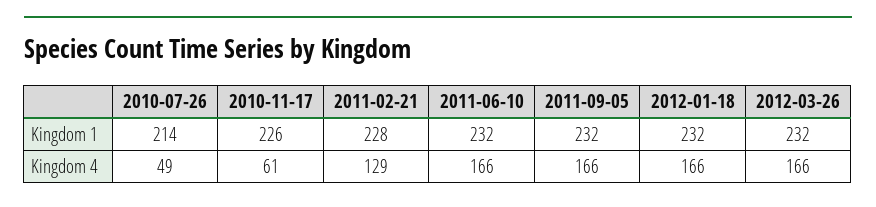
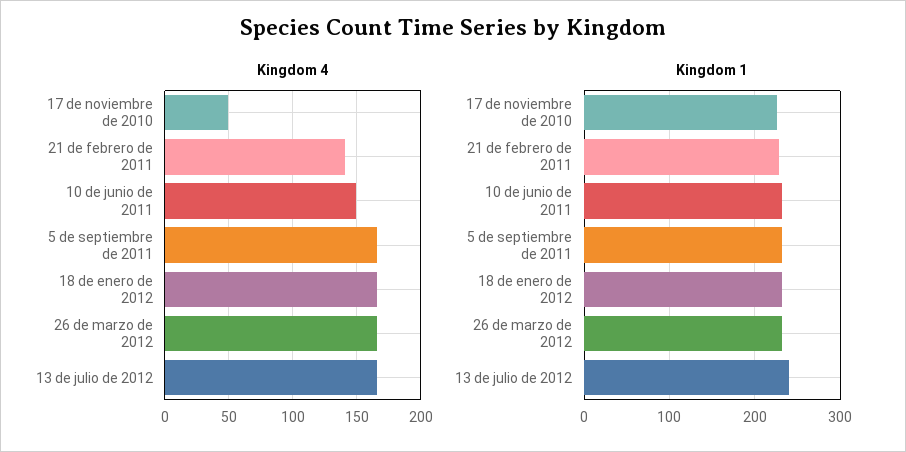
Kingdom 1, 2010-07-26: 214 -> none
Kingdom 4, 2010-07-26: 49 -> none
Kingdom 4, 2010-11-17: 61 -> 50
Kingdom 4, 2011-02-21: 129 -> 140
Kingdom 4, 2011-06-10: 166 -> 150
Kingdom 4, 13 de julio de 2012: none -> 165
Kingdom 1, 13 de julio de 2012: none -> 240

